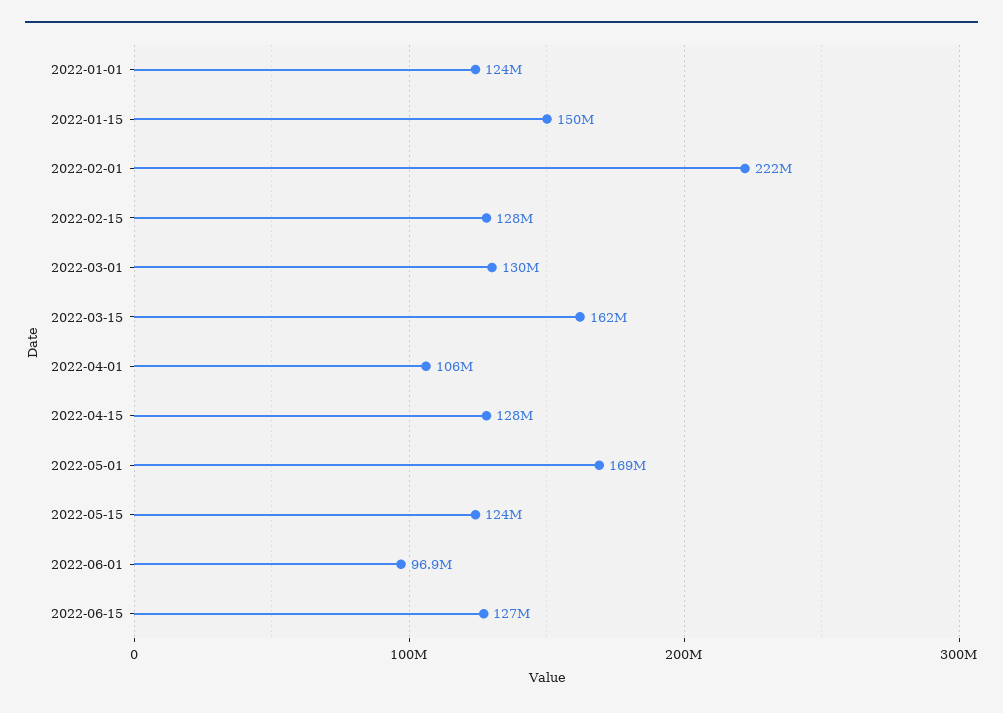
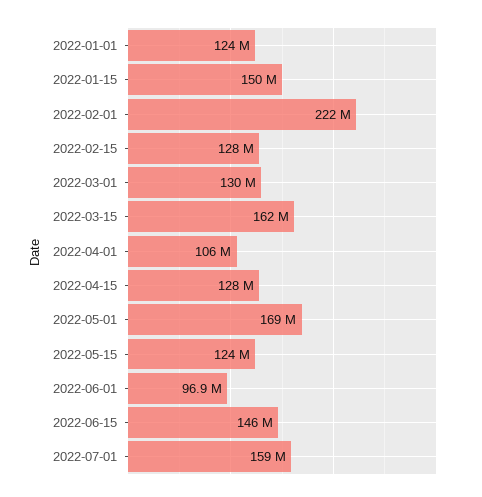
2022-06-15: 127000000 -> 146000000
2022-07-01: none -> 159000000

